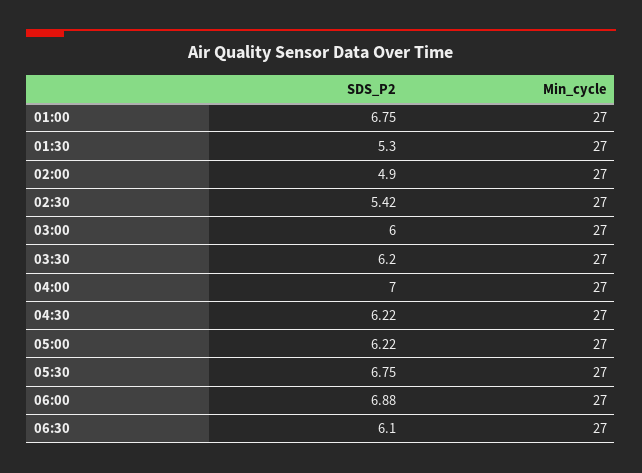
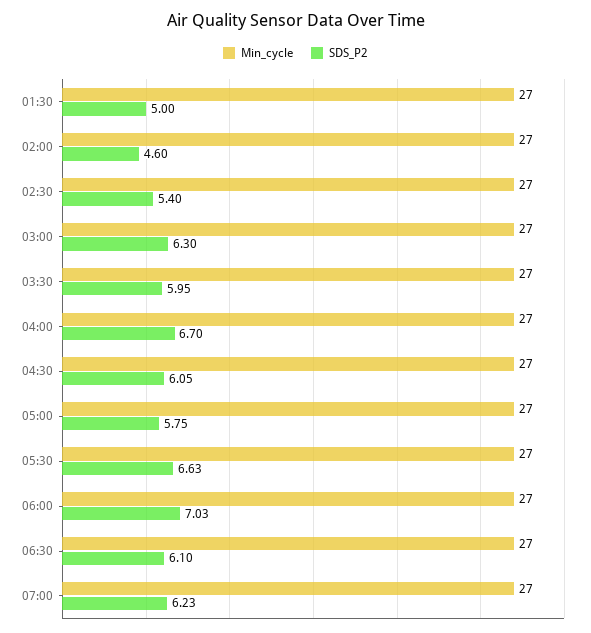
SDS_P2, 01:00: 6.75 -> none
Min_cycle, 01:00: 27 -> none
SDS_P2, 01:30: 5.3 -> 5
SDS_P2, 02:00: 4.9 -> 4.6
SDS_P2, 02:30: 5.42 -> 5.4
SDS_P2, 03:00: 6 -> 6.3
SDS_P2, 03:30: 6.2 -> 5.95
SDS_P2, 04:00: 7 -> 6.7
SDS_P2, 04:30: 6.22 -> 6.05
SDS_P2, 05:00: 6.22 -> 5.75
SDS_P2, 05:30: 6.75 -> 6.63
SDS_P2, 06:00: 6.88 -> 7.03
Min_cycle, 07:00: none -> 27
SDS_P2, 07:00: none -> 6.23

